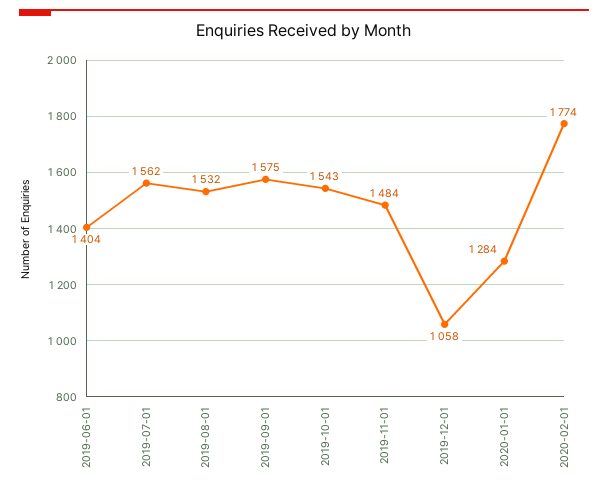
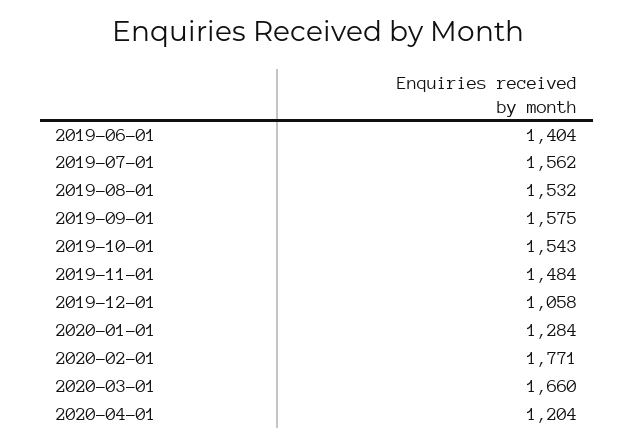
2020-02-01: 1774 -> 1771
2020-03-01: none -> 1660
2020-04-01: none -> 1204

